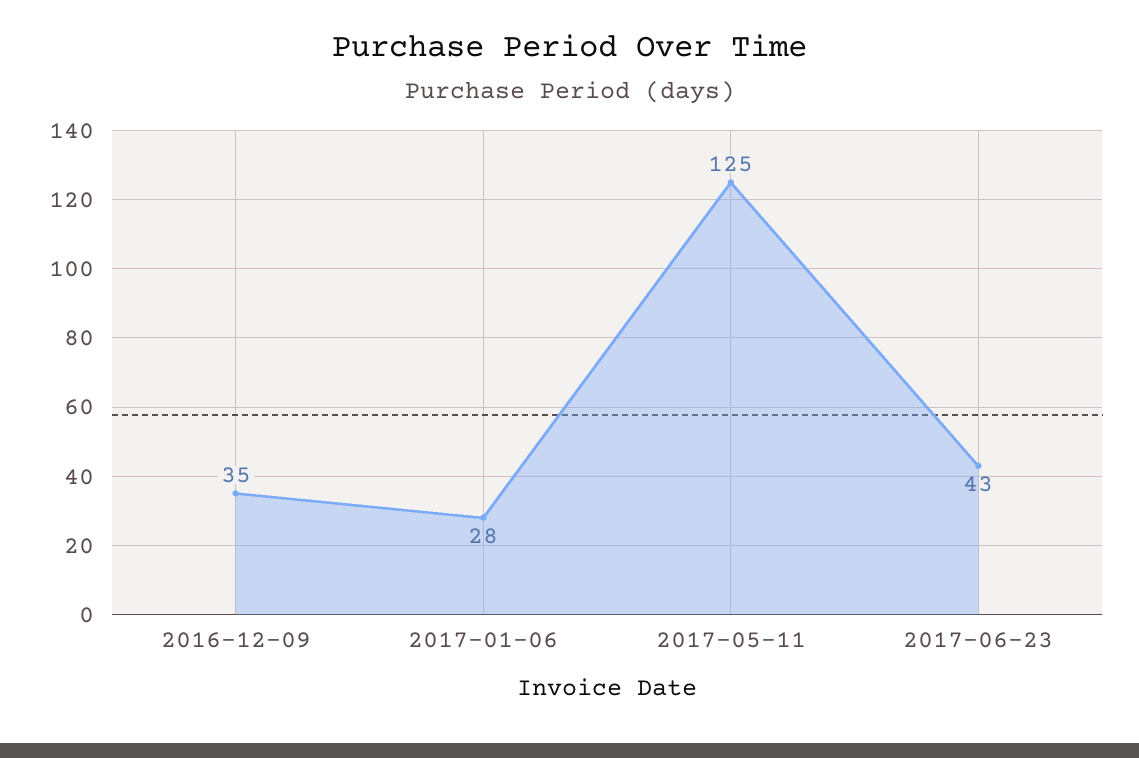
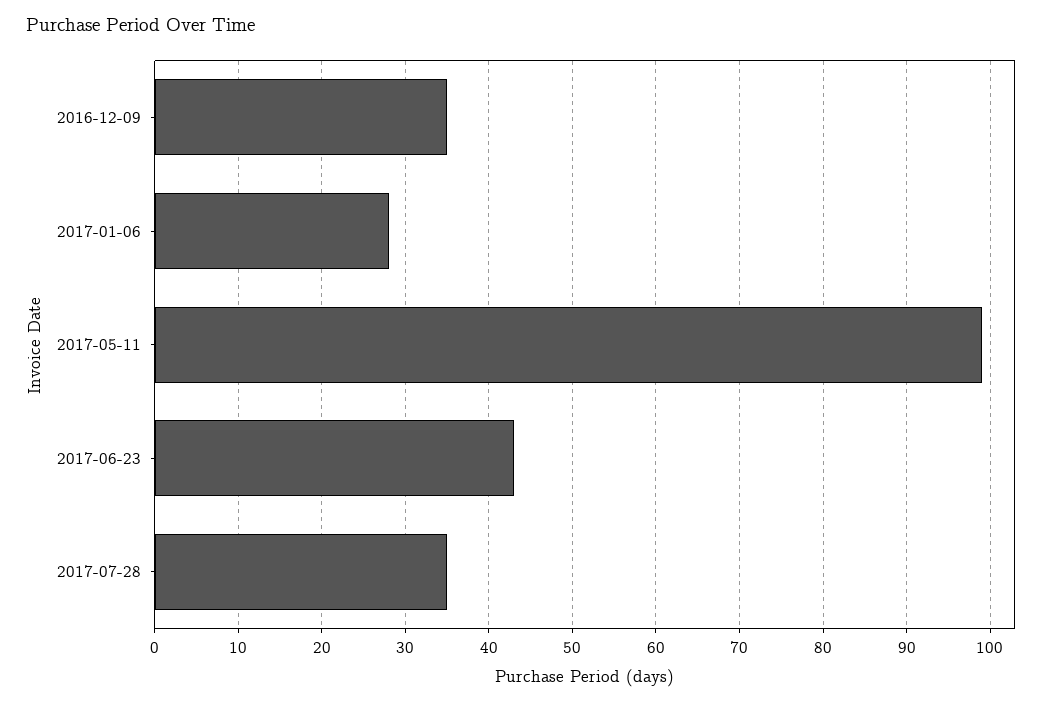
2017-05-11: 125 -> 99
2017-07-28: none -> 35

